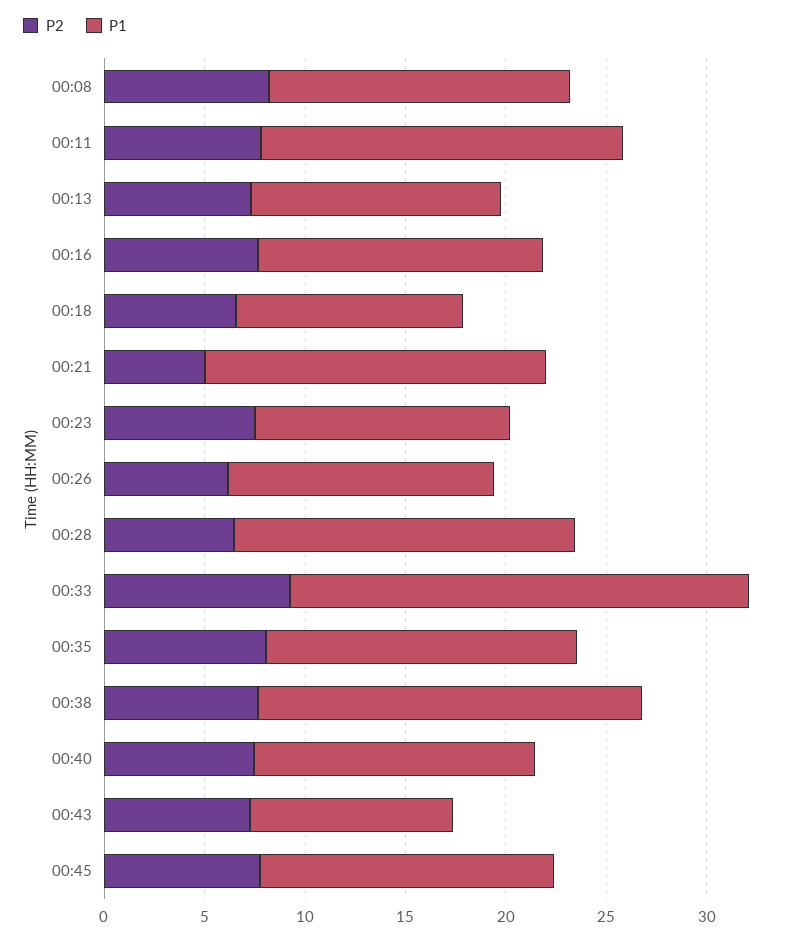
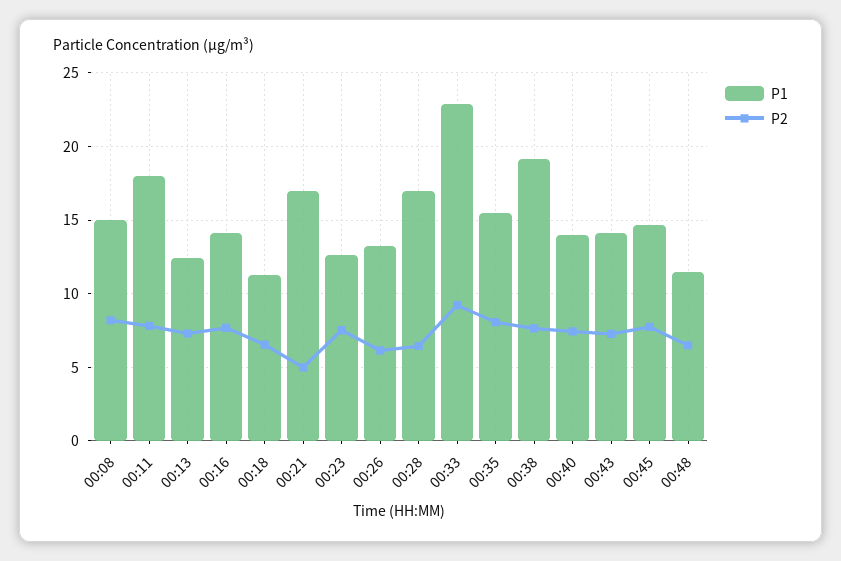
P1, 00:43: 10 -> 14
P1, 00:48: none -> 11.5
P2, 00:48: none -> 6.5

